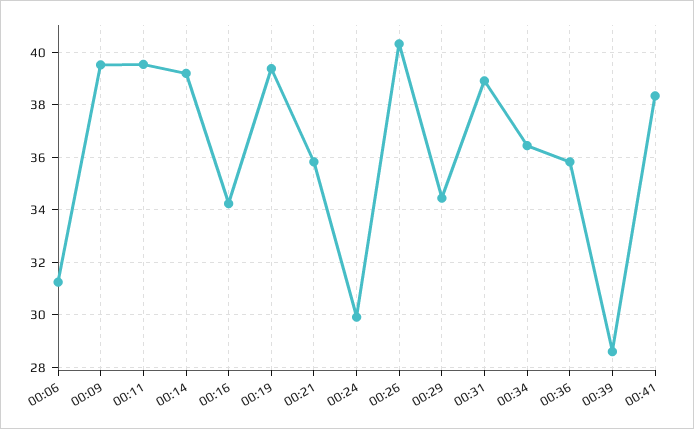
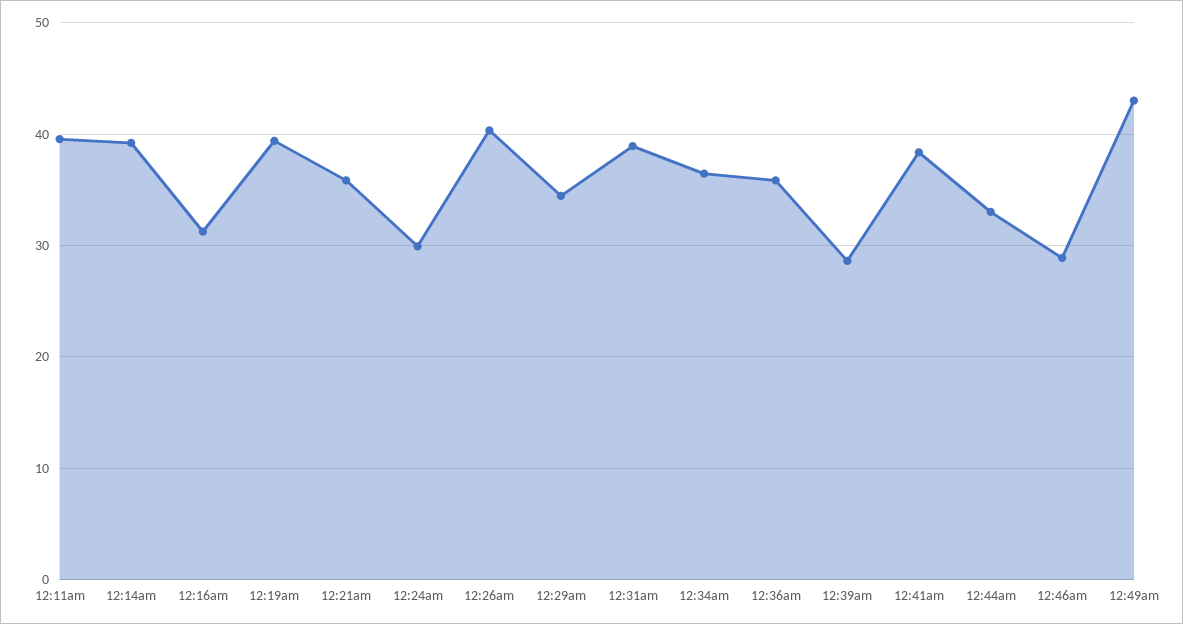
00:06: 31.25 -> none
00:09: 39.5 -> none
00:16: 34.25 -> 31
12:44am: none -> 33
12:46am: none -> 29
12:49am: none -> 43

